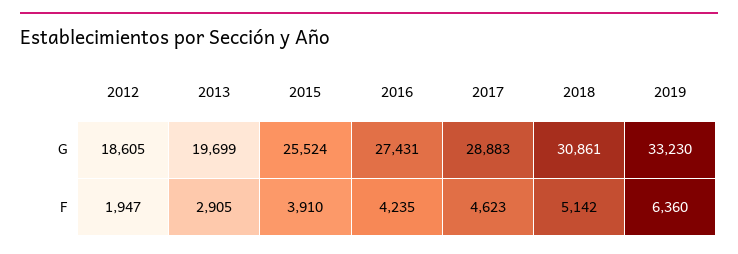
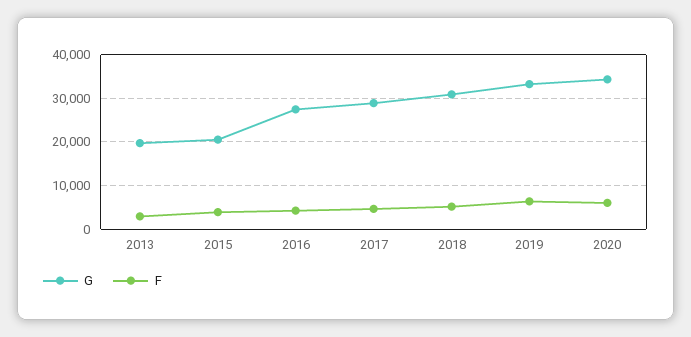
G, 2012: 18605 -> none
G, 2015: 25524 -> 20000
F, 2012: 1947 -> none
G, 2020: none -> 34000
F, 2020: none -> 6000

